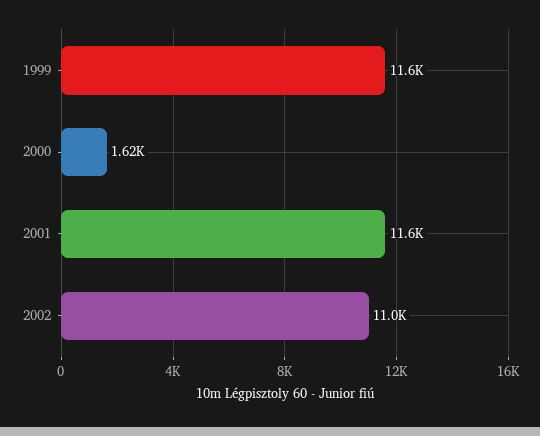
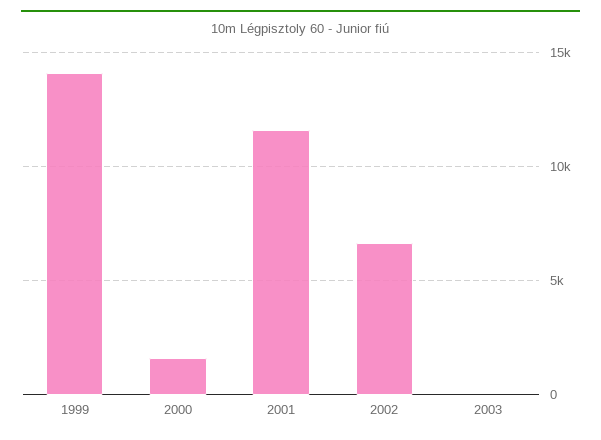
1999: 11600 -> 14000
2002: 11000 -> 6500
2003: none -> 0

